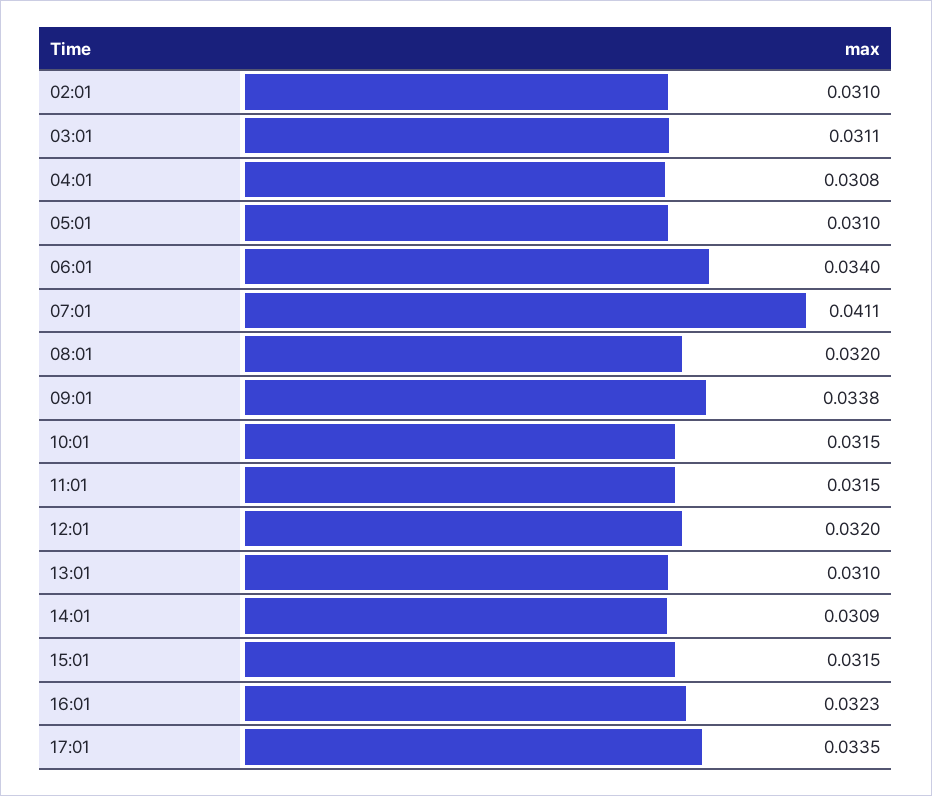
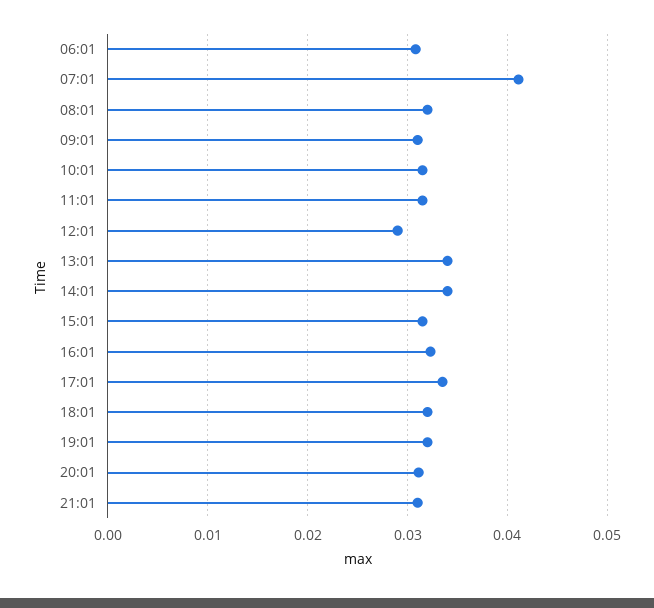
02:01: 0.031 -> none
03:01: 0.0311 -> none
04:01: 0.0308 -> none
05:01: 0.031 -> none
06:01: 0.034 -> 0.031
09:01: 0.0338 -> 0.031
12:01: 0.032 -> 0.029
13:01: 0.031 -> 0.034
14:01: 0.0309 -> 0.034
18:01: none -> 0.032
19:01: none -> 0.032
20:01: none -> 0.031
21:01: none -> 0.031

